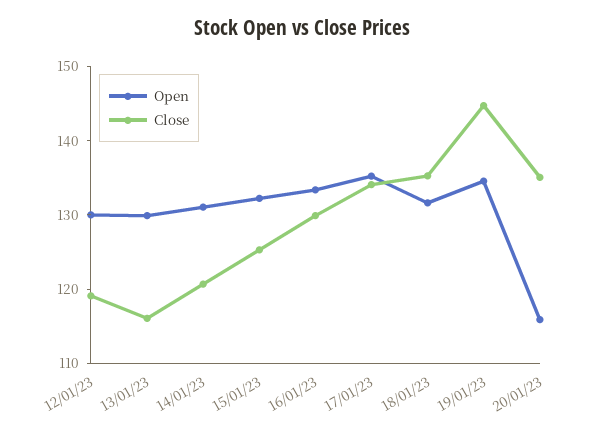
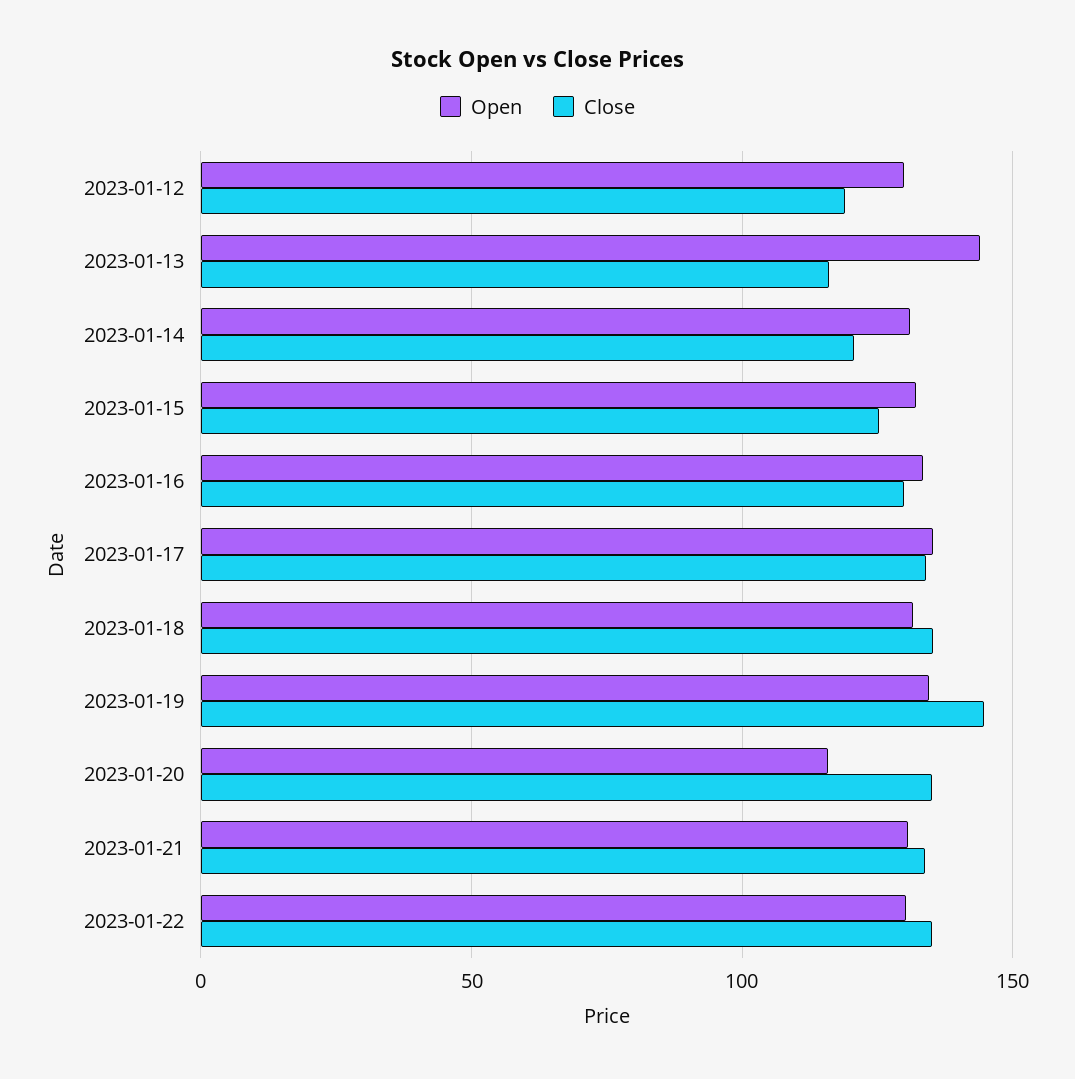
Open, 13/01/23: 130 -> 145
Open, 2023-01-21: none -> 130
Close, 2023-01-21: none -> 135
Open, 2023-01-22: none -> 130
Close, 2023-01-22: none -> 135

